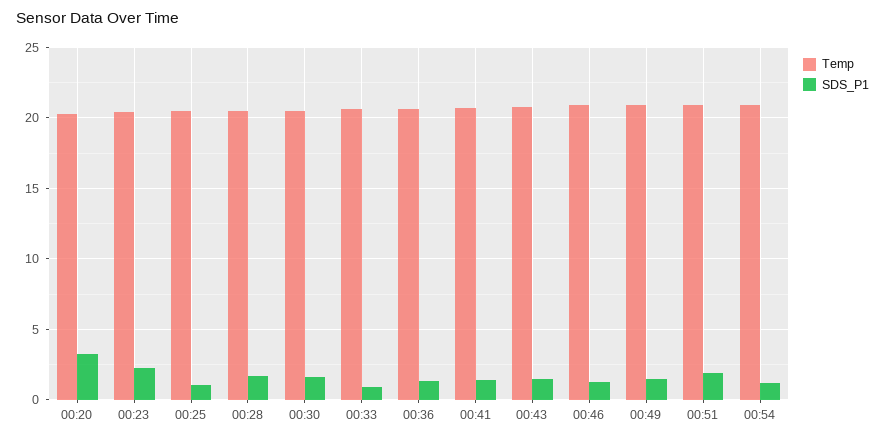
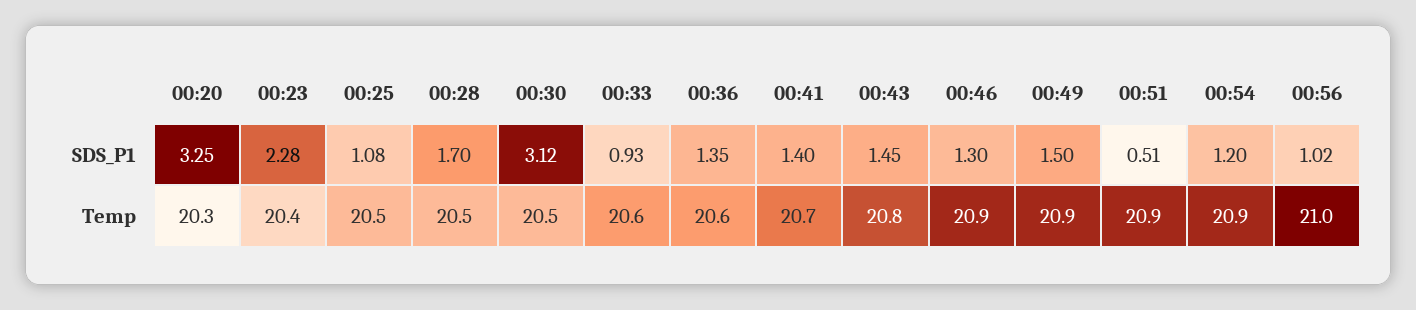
SDS_P1, 00:30: 1.5 -> 3.12
SDS_P1, 00:51: 2 -> 0.51
SDS_P1, 00:56: none -> 1.02
Temp, 00:56: none -> 21

